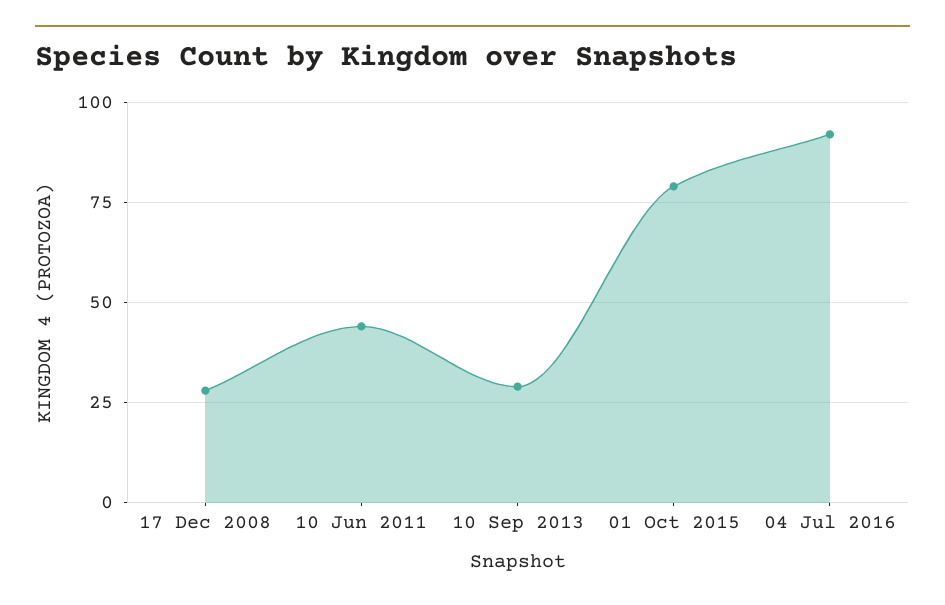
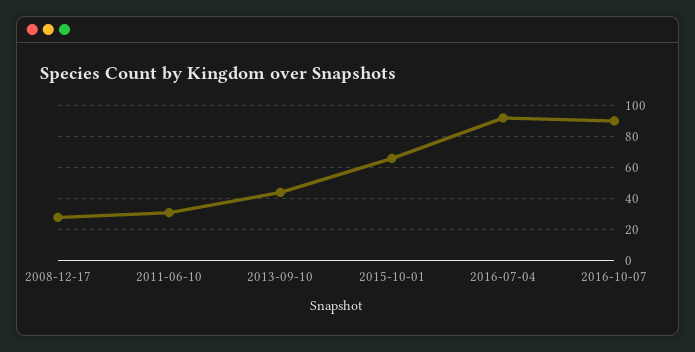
10 Jun 2011: 45 -> 30
10 Sep 2013: 30 -> 45
01 Oct 2015: 80 -> 65
2016-10-07: none -> 90

